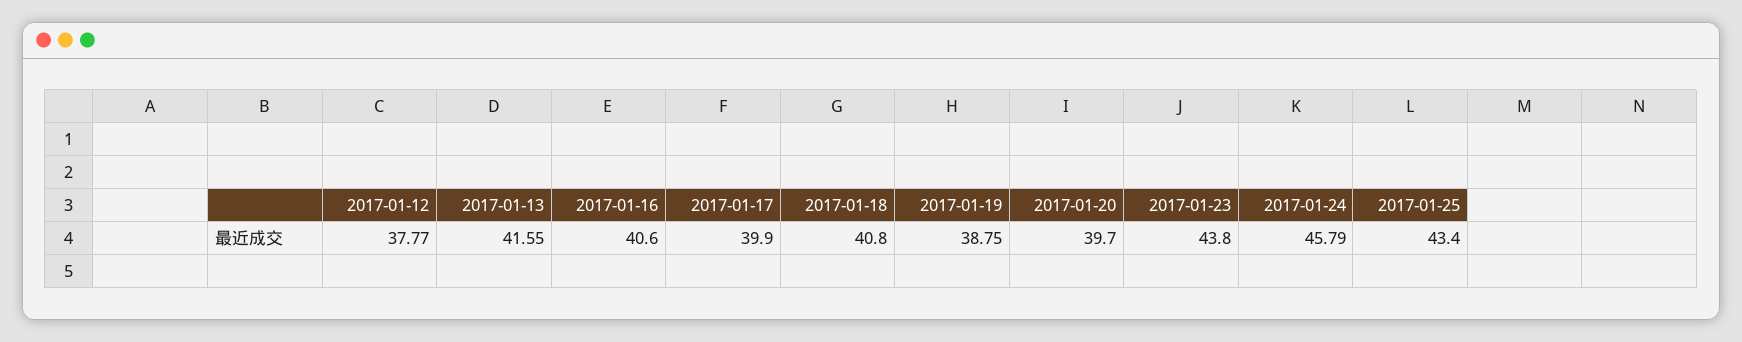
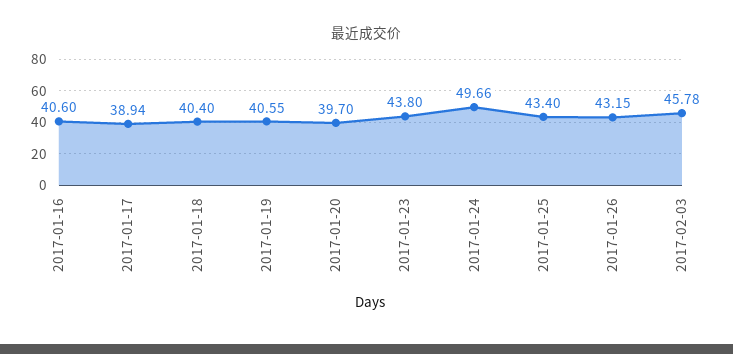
2017-01-12: 37.77 -> none
2017-01-13: 41.55 -> none
2017-01-17: 39.9 -> 38.94
2017-01-18: 40.8 -> 40.4
2017-01-19: 38.75 -> 40.55
2017-01-24: 45.79 -> 49.66
2017-01-26: none -> 43.15
2017-02-03: none -> 45.78

